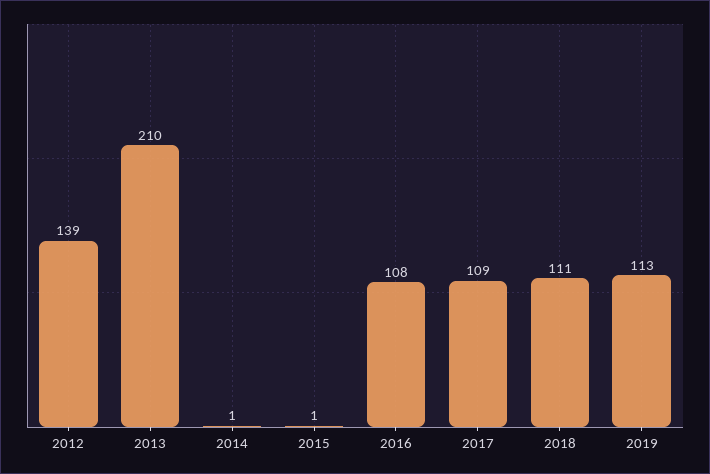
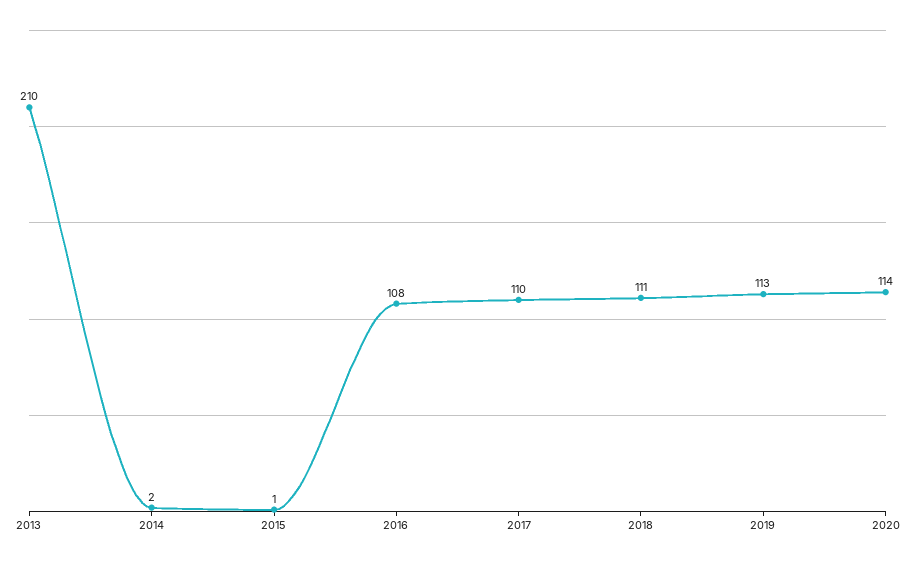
2012: 139 -> none
2014: 1 -> 2
2017: 109 -> 110
2020: none -> 114

